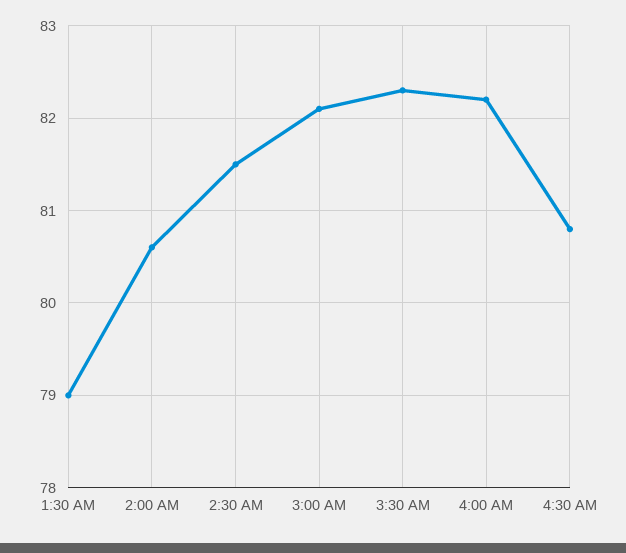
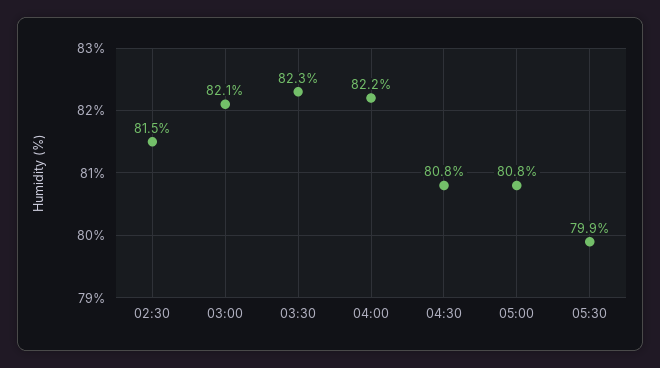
1:30 AM: 79 -> none
2:00 AM: 80.6 -> none
05:00: none -> 80.8
05:30: none -> 79.9

